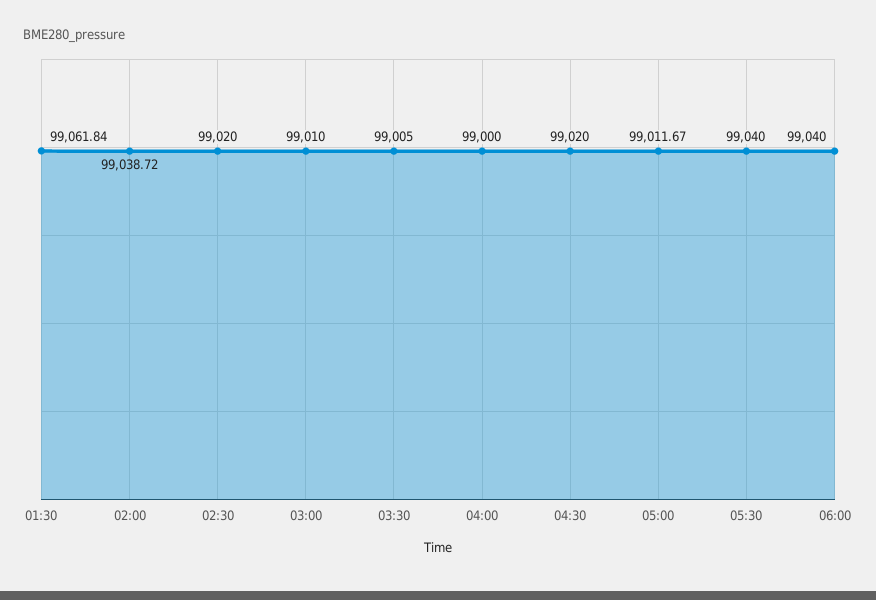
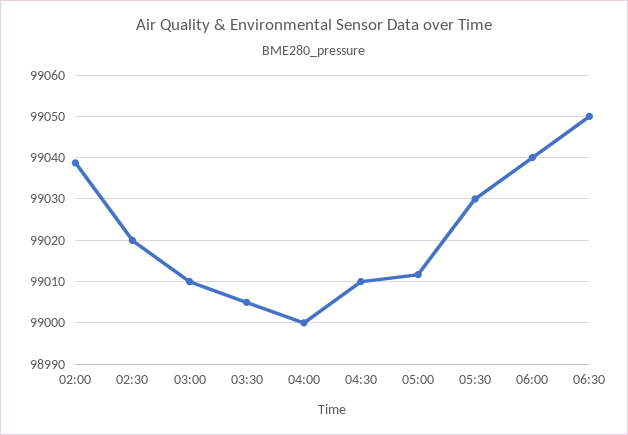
01:30: 99061.84 -> none
04:30: 99020 -> 99010
05:30: 99040 -> 99030
06:30: none -> 99050

